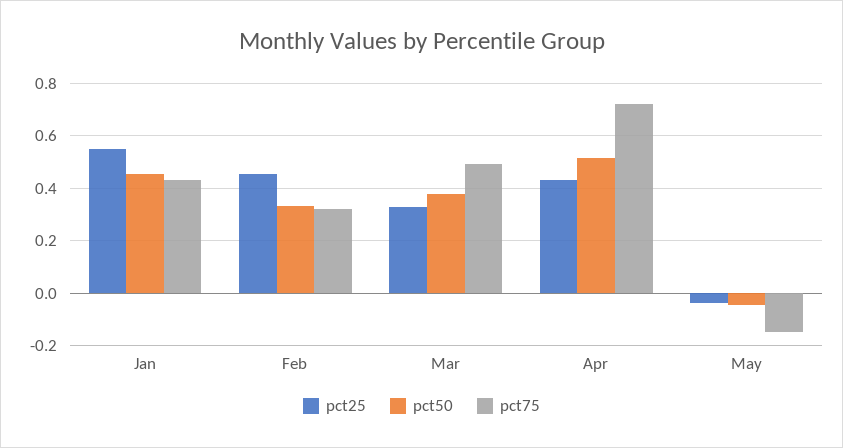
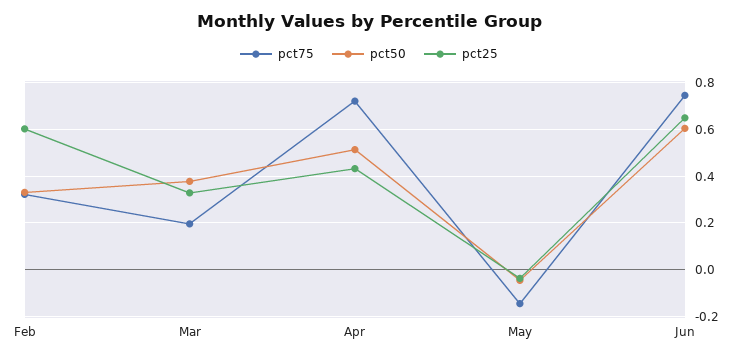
pct25, Jan: 0.55 -> none
pct50, Jan: 0.45 -> none
pct75, Jan: 0.425 -> none
pct25, Feb: 0.45 -> 0.6
pct75, Mar: 0.5 -> 0.2
pct75, Jun: none -> 0.75
pct50, Jun: none -> 0.6
pct25, Jun: none -> 0.65

